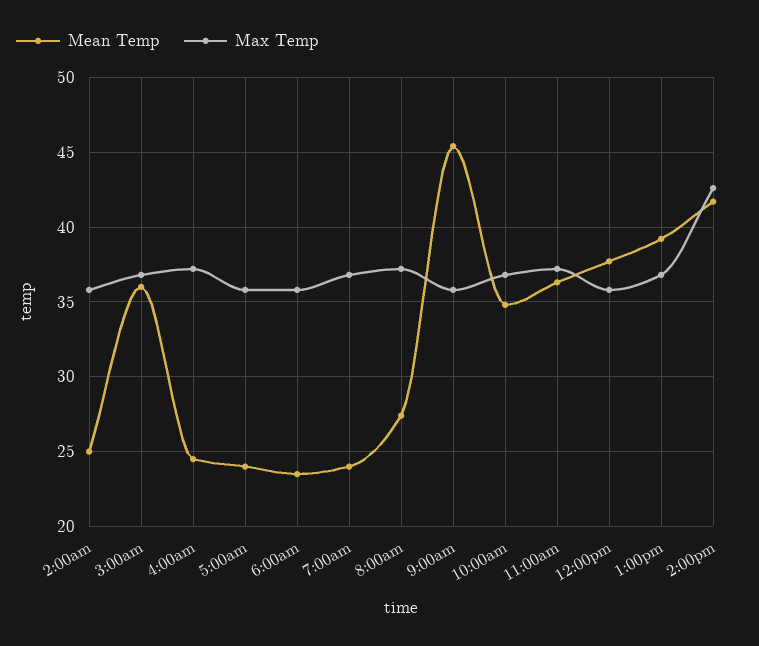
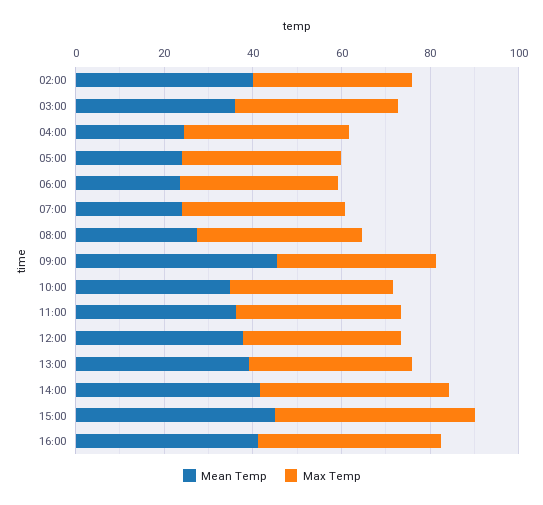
Mean Temp, 2:00am: 25 -> 40
Mean Temp, 15:00: none -> 45
Max Temp, 15:00: none -> 45
Mean Temp, 16:00: none -> 40
Max Temp, 16:00: none -> 40

